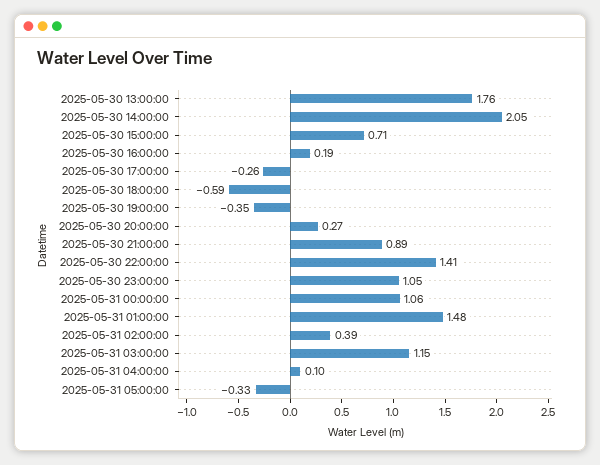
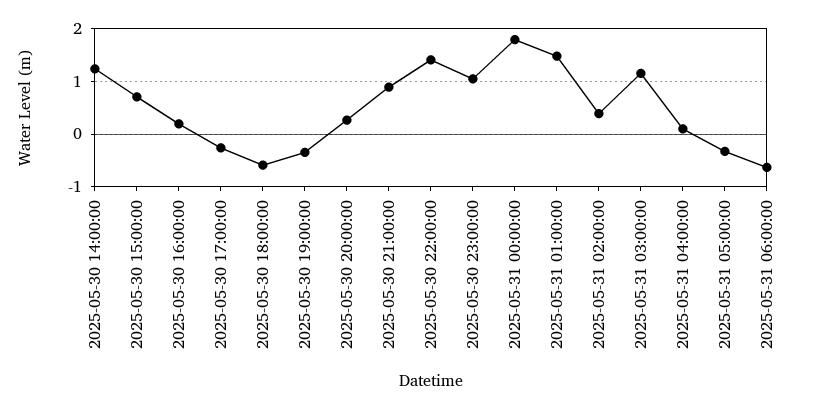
2025-05-30 13:00:00: 1.76 -> none
2025-05-30 14:00:00: 2.05 -> 1.2
2025-05-31 00:00:00: 1.06 -> 1.8
2025-05-31 06:00:00: none -> -0.6

